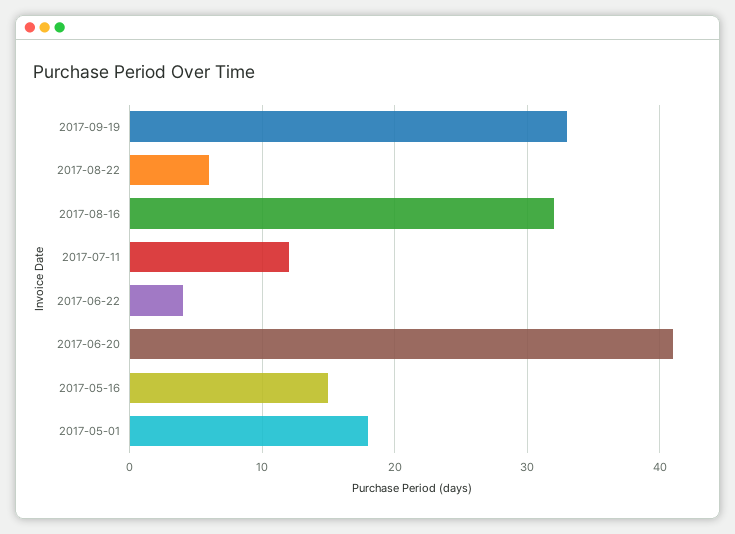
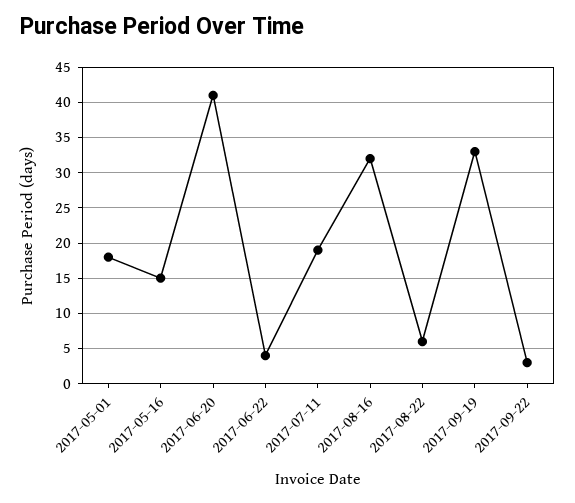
2017-07-11: 12 -> 19
2017-09-22: none -> 3

